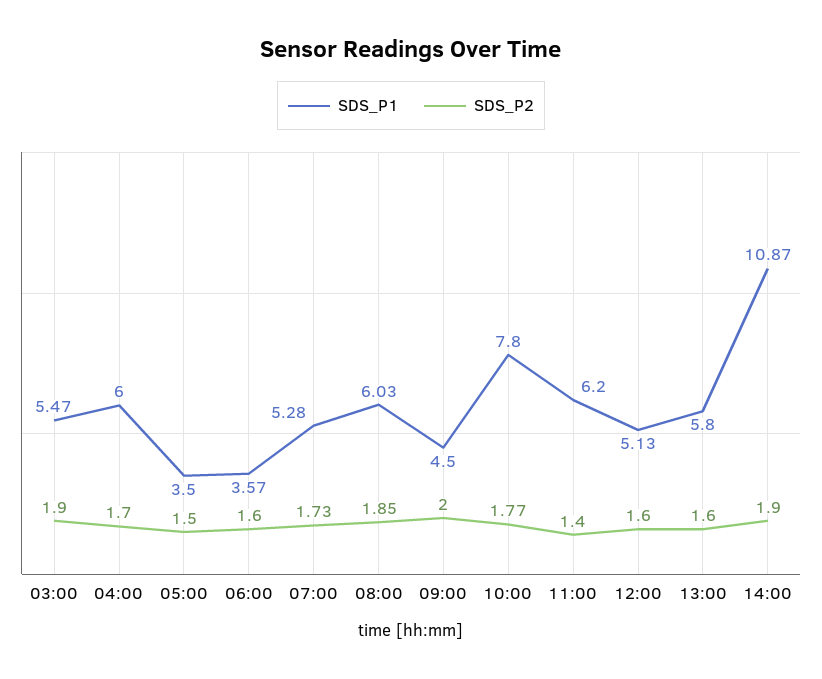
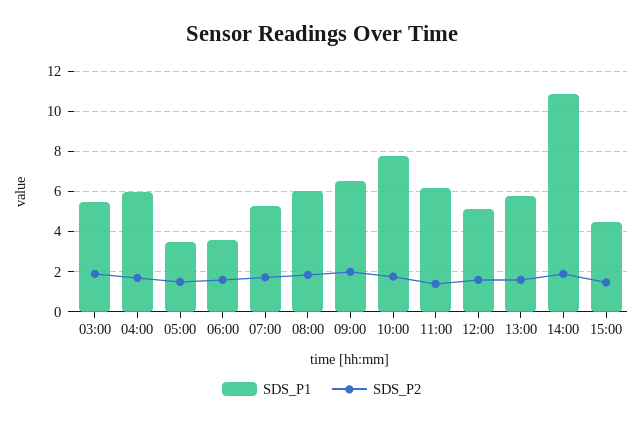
SDS_P1, 09:00: 4.5 -> 6.5
SDS_P1, 15:00: none -> 4.5
SDS_P2, 15:00: none -> 1.5

